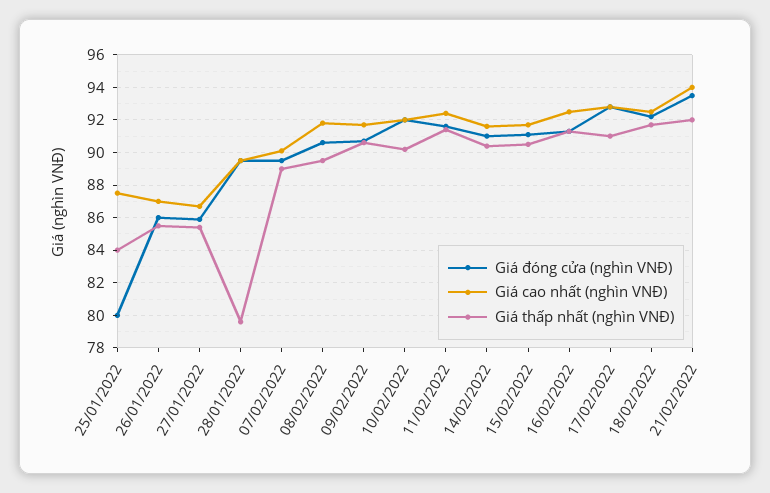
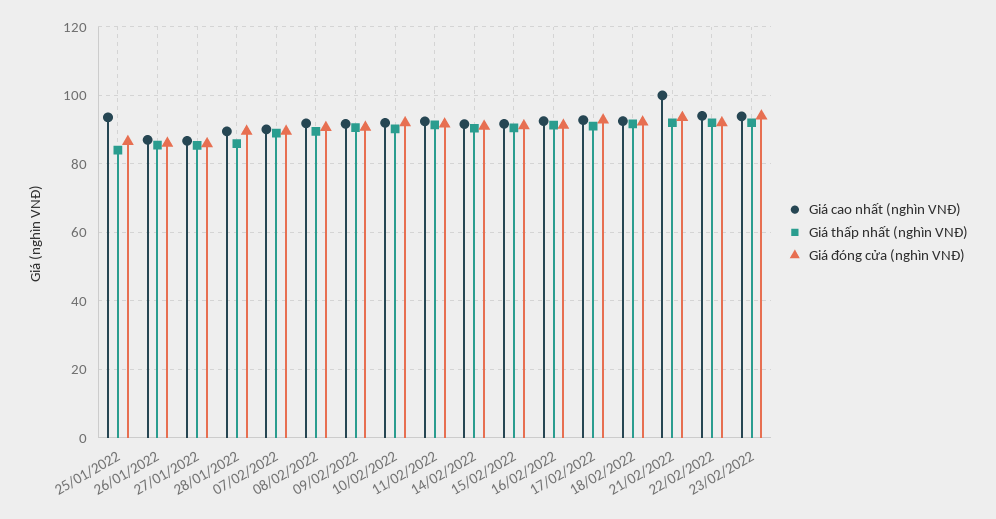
Giá đóng cửa (nghìn VNĐ), 25/01/2022: 80 -> 86
Giá cao nhất (nghìn VNĐ), 25/01/2022: 87.5 -> 94
Giá thấp nhất (nghìn VNĐ), 28/01/2022: 79.5 -> 86
Giá cao nhất (nghìn VNĐ), 21/02/2022: 94 -> 100
Giá cao nhất (nghìn VNĐ), 22/02/2022: none -> 94
Giá thấp nhất (nghìn VNĐ), 22/02/2022: none -> 92
Giá đóng cửa (nghìn VNĐ), 22/02/2022: none -> 92
Giá cao nhất (nghìn VNĐ), 23/02/2022: none -> 94
Giá thấp nhất (nghìn VNĐ), 23/02/2022: none -> 92
Giá đóng cửa (nghìn VNĐ), 23/02/2022: none -> 94

